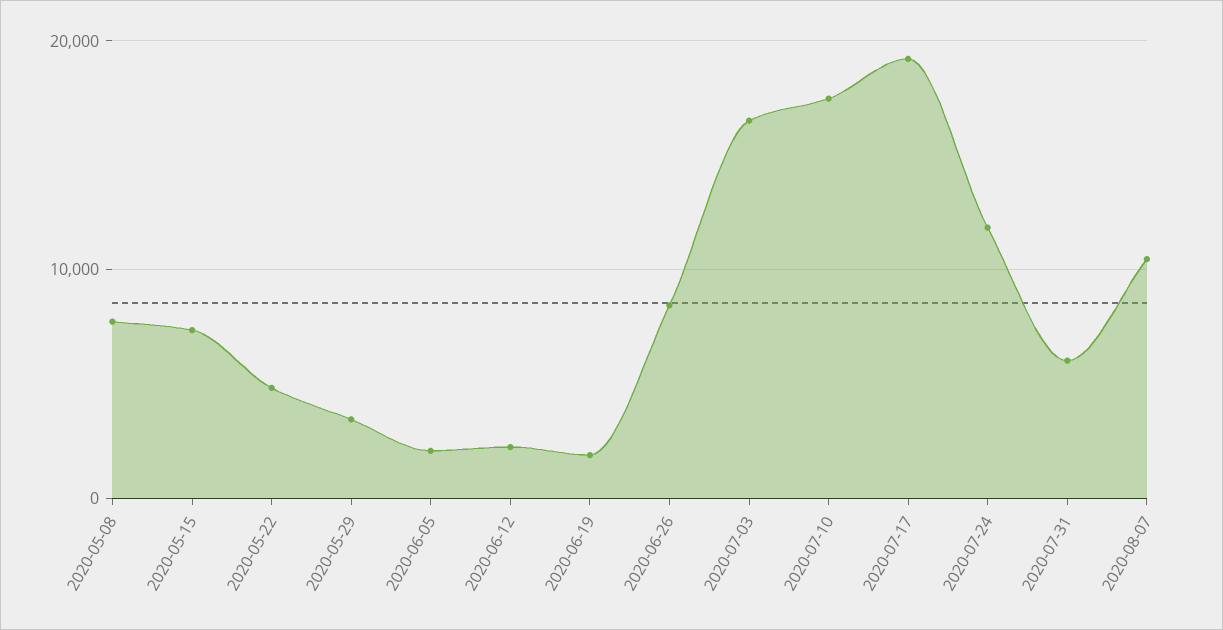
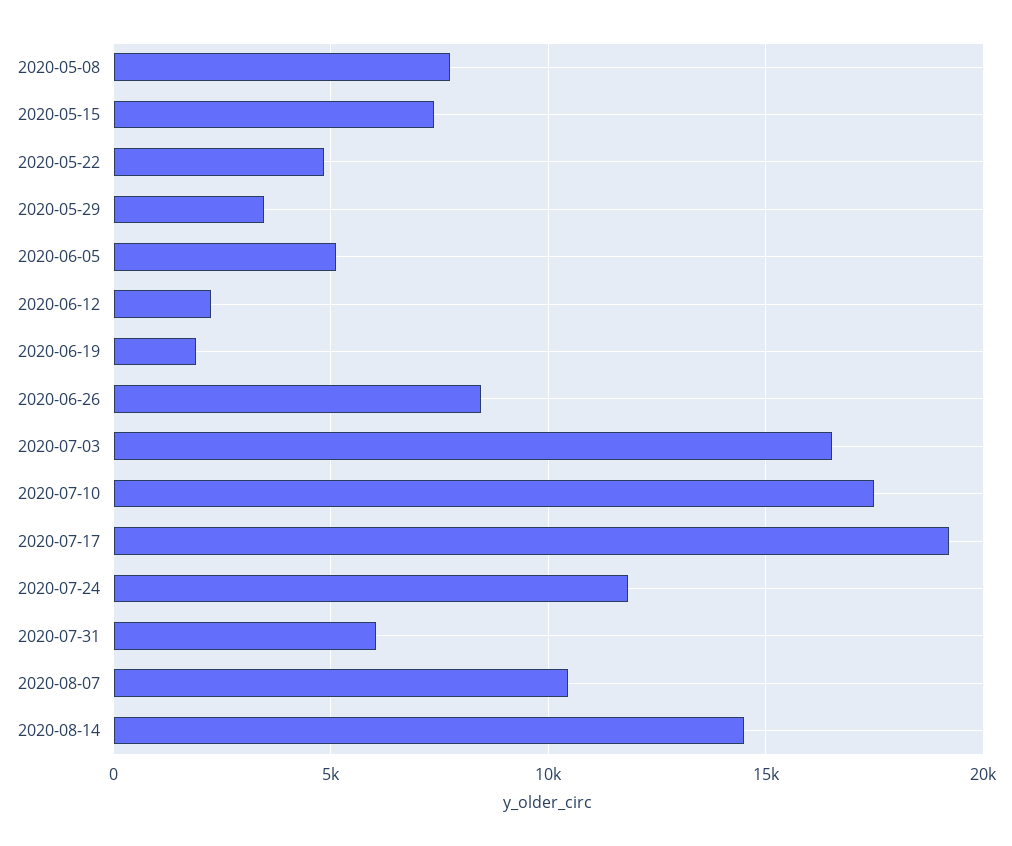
2020-06-05: 2000 -> 5000
2020-08-14: none -> 14500

